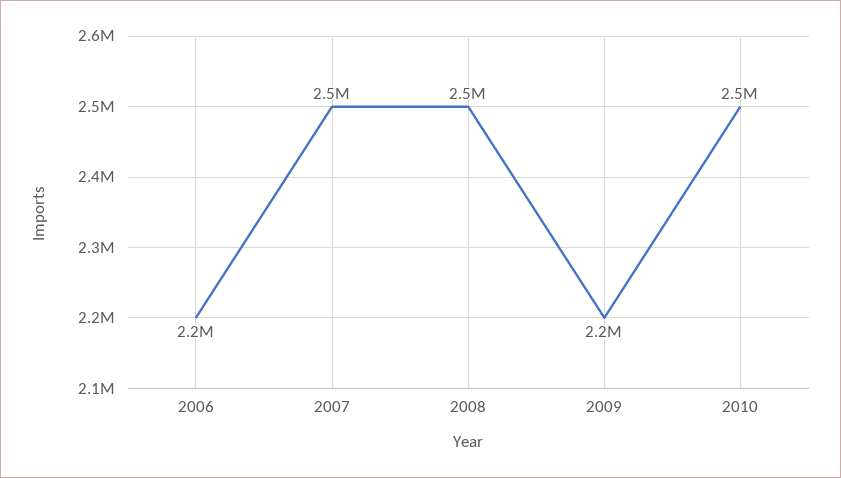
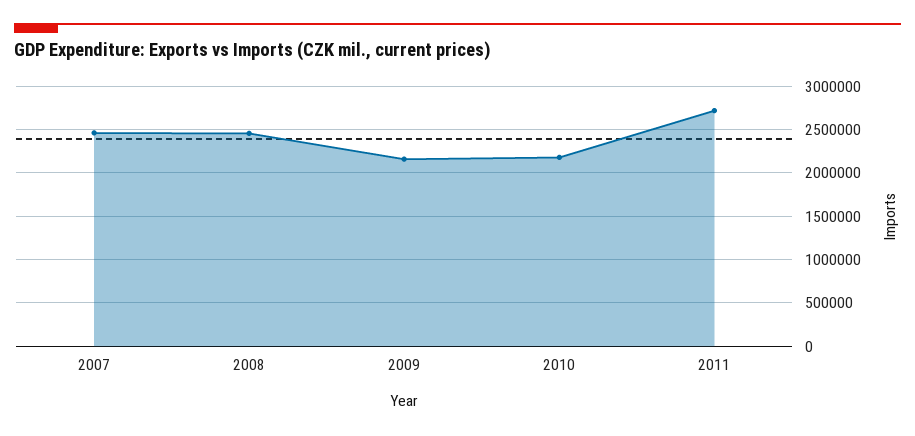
2006: 2200000 -> none
2010: 2500000 -> 2200000
2011: none -> 2700000

